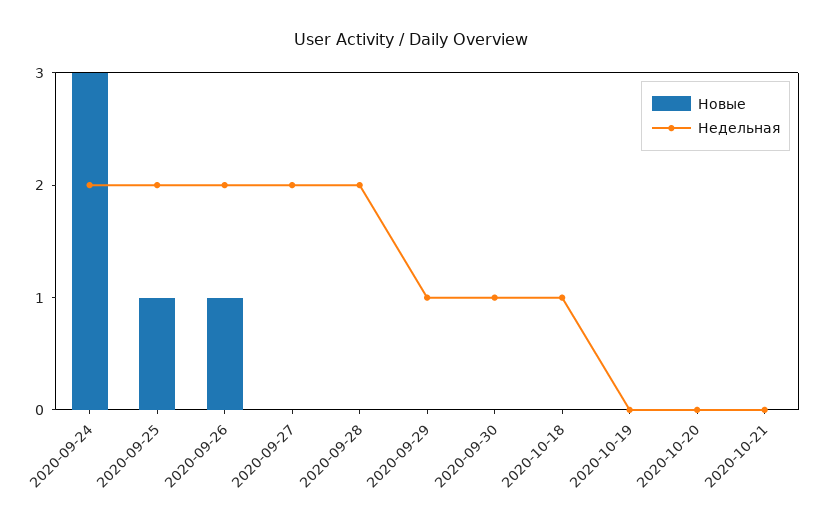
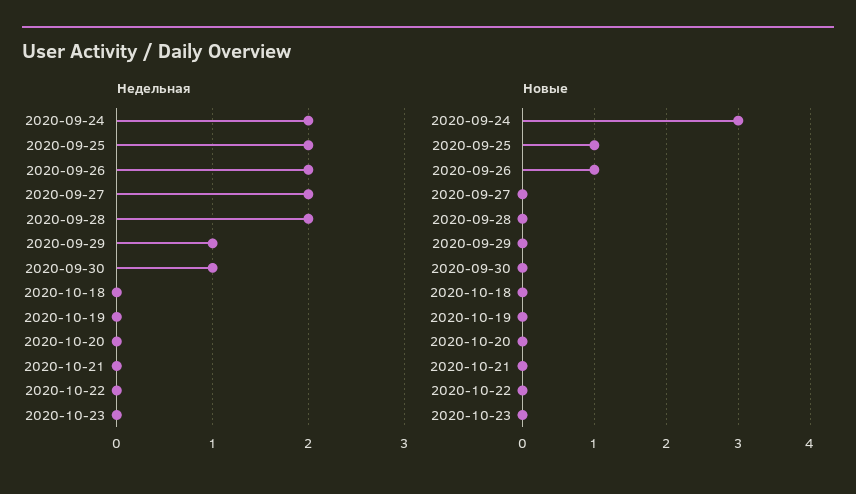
Недельная, 2020-10-18: 1 -> 0
Недельная, 2020-10-22: none -> 0
Недельная, 2020-10-23: none -> 0
Новые, 2020-10-22: none -> 0
Новые, 2020-10-23: none -> 0

